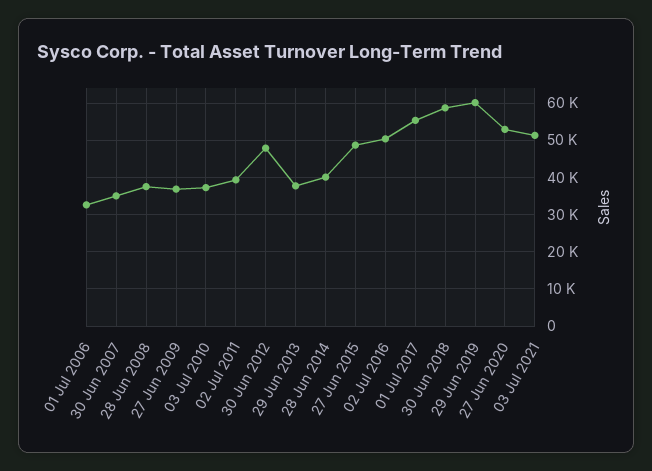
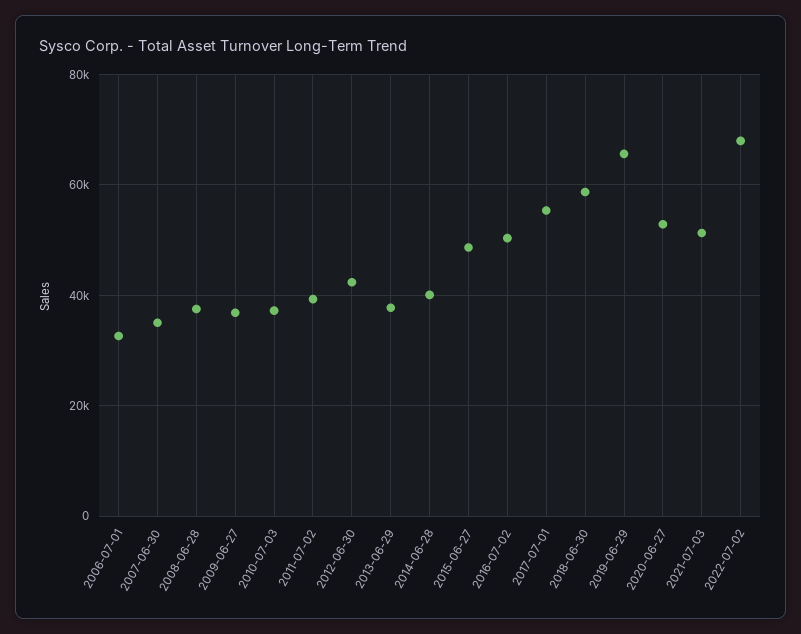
30 Jun 2012: 48000 -> 42000
29 Jun 2019: 60000 -> 66000
2022-07-02: none -> 68000

